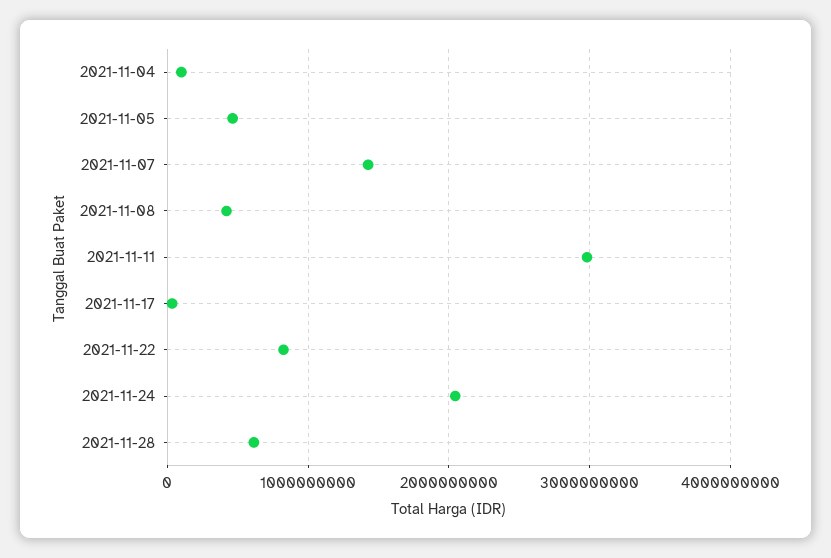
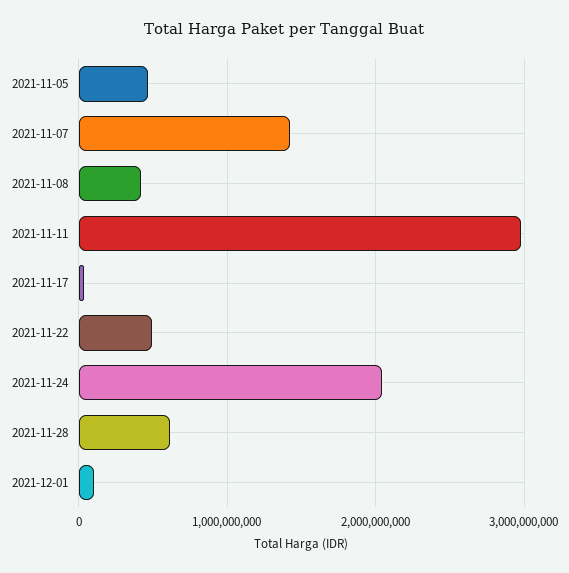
2021-11-04: 100000000 -> none
2021-11-22: 800000000 -> 500000000
2021-12-01: none -> 100000000

